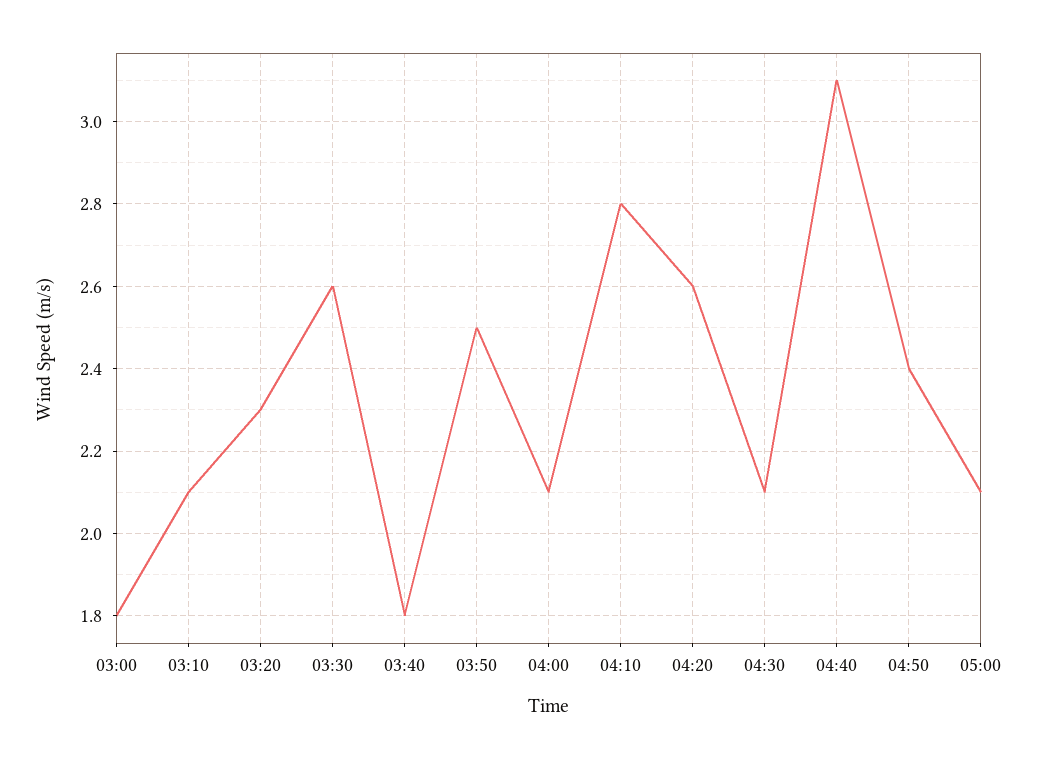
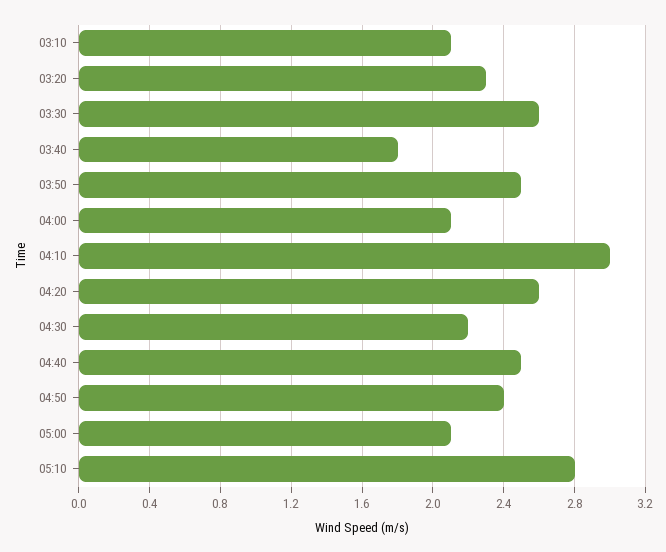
03:00: 1.8 -> none
04:10: 2.8 -> 3
04:30: 2.1 -> 2.2
04:40: 3.1 -> 2.5
05:10: none -> 2.8

